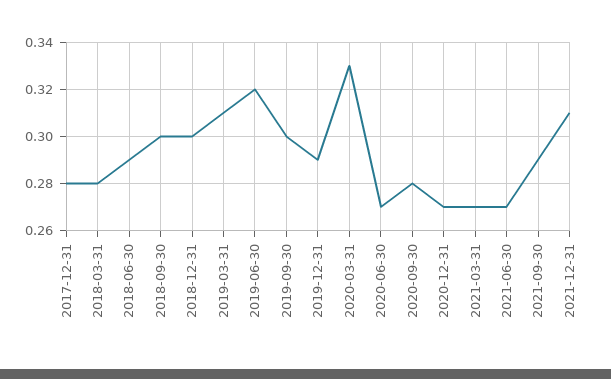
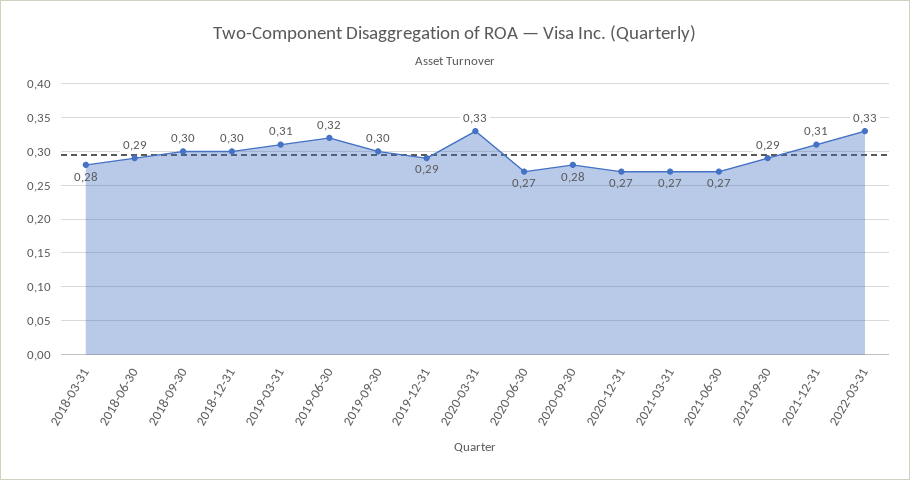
2017-12-31: 0.28 -> none
2022-03-31: none -> 0.33

